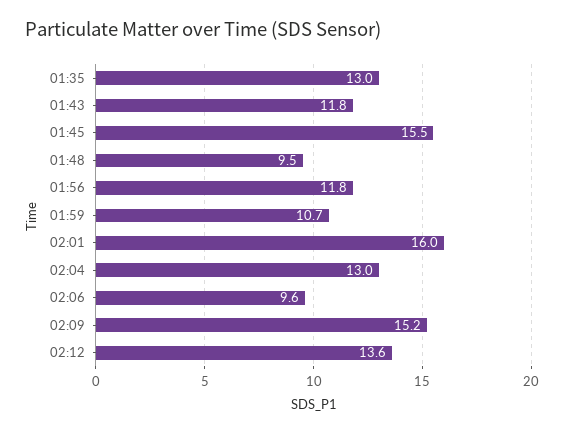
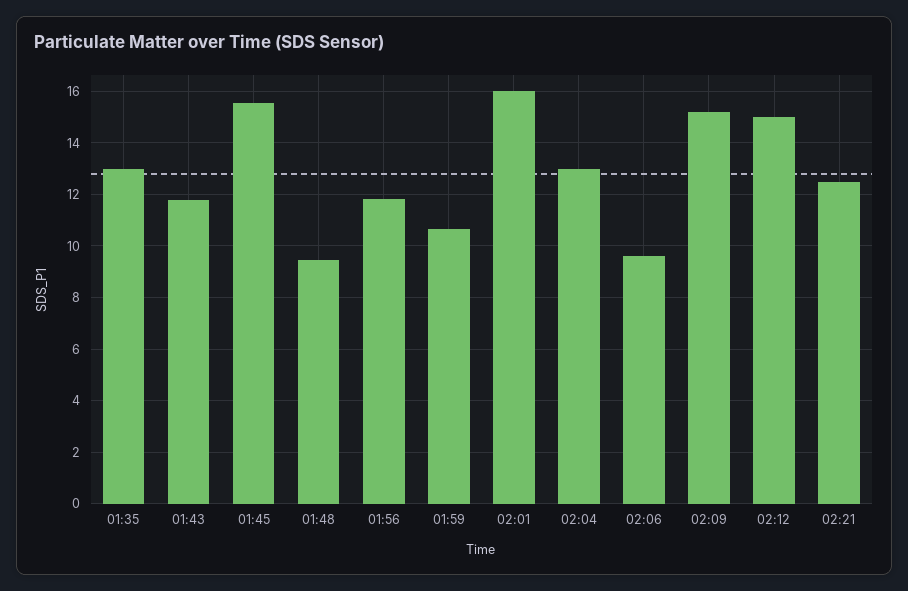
02:12: 13.6 -> 15
02:21: none -> 12.5

